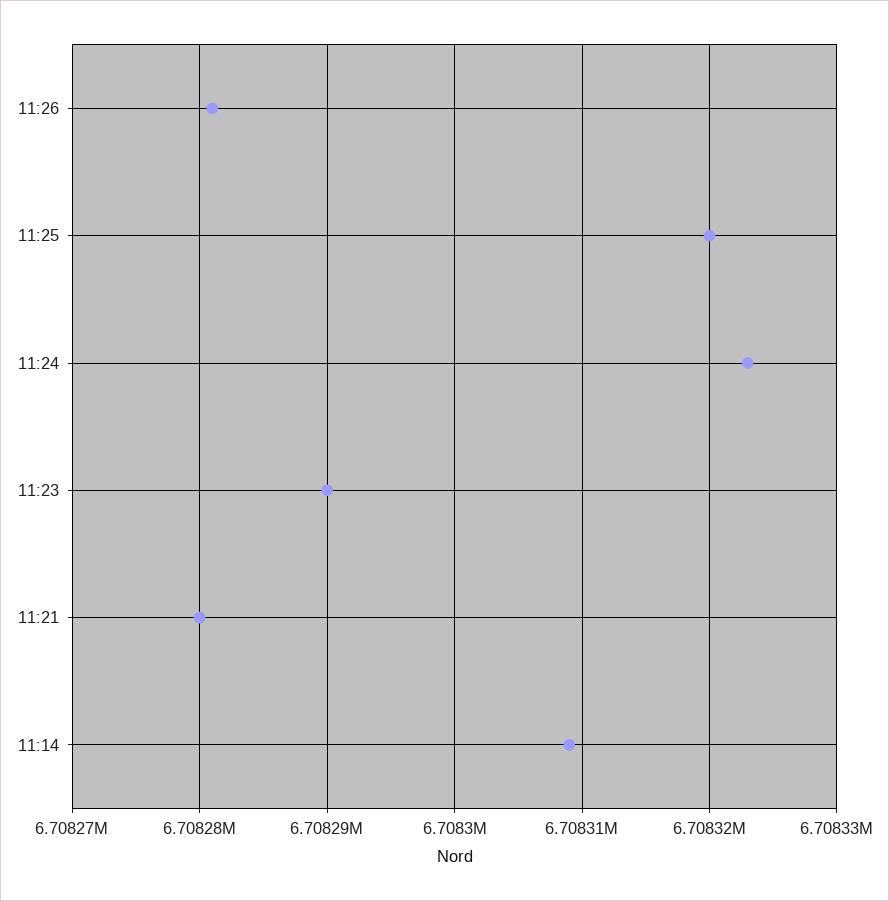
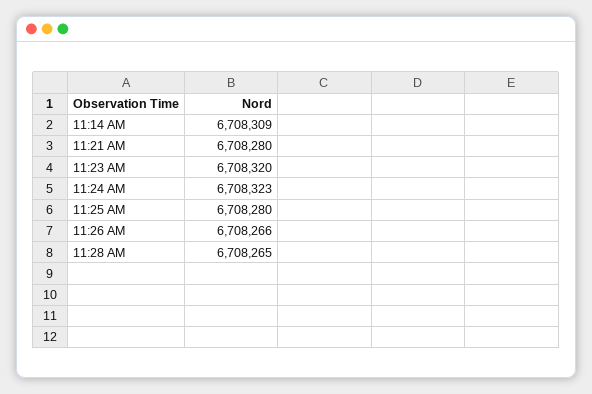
11:26: 6708281 -> 6708266
11:25: 6708320 -> 6708280
11:23: 6708290 -> 6708320
11:28 AM: none -> 6708265

